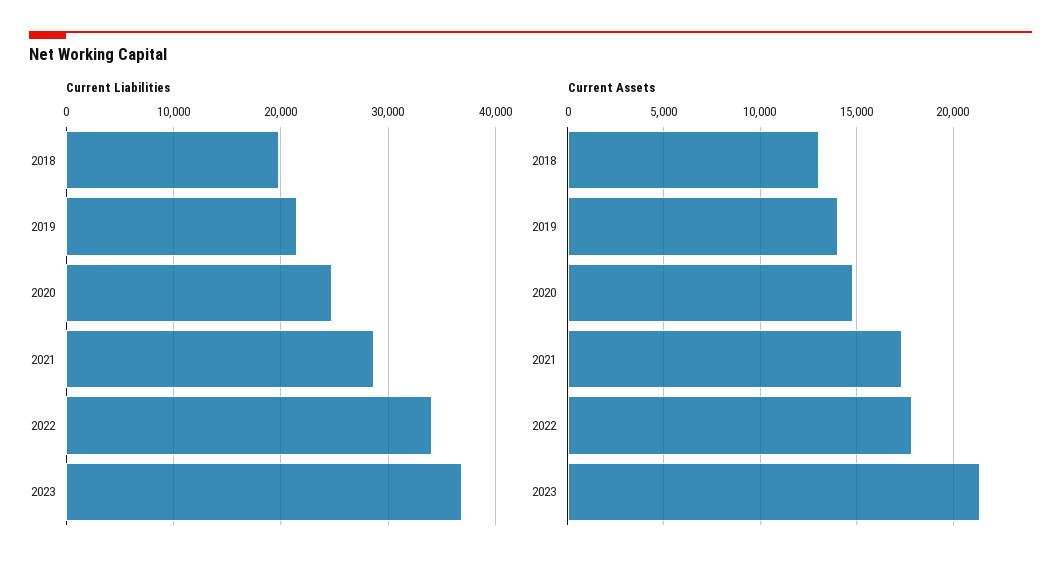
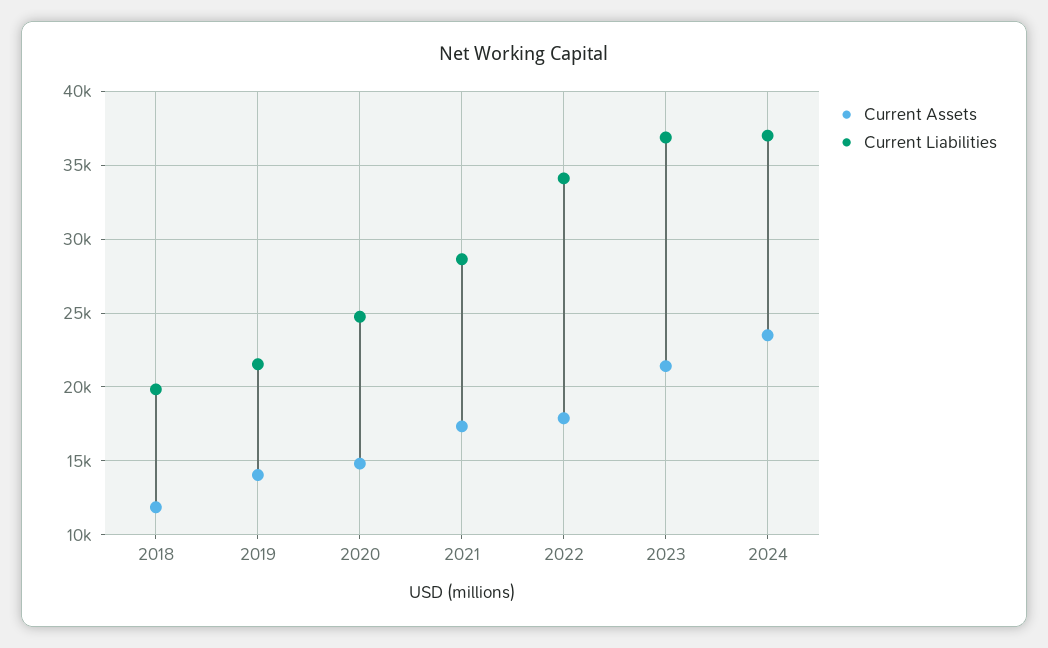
Current Assets, 2018: 13000 -> 12000
Current Assets, 2024: none -> 23500
Current Liabilities, 2024: none -> 37000

